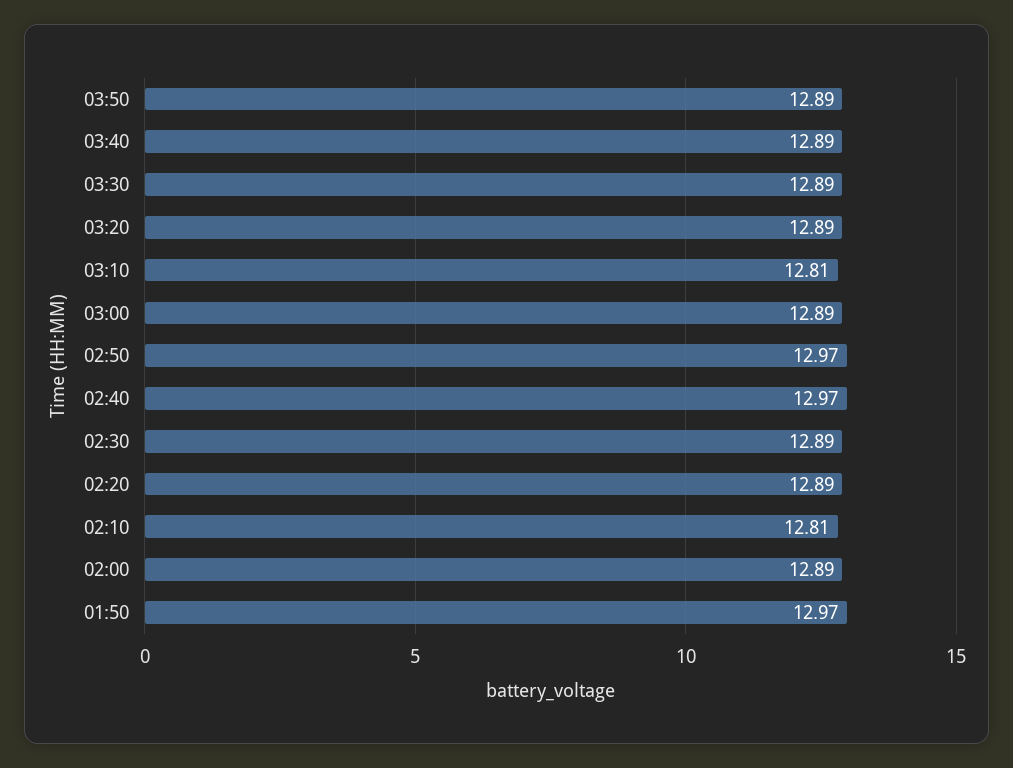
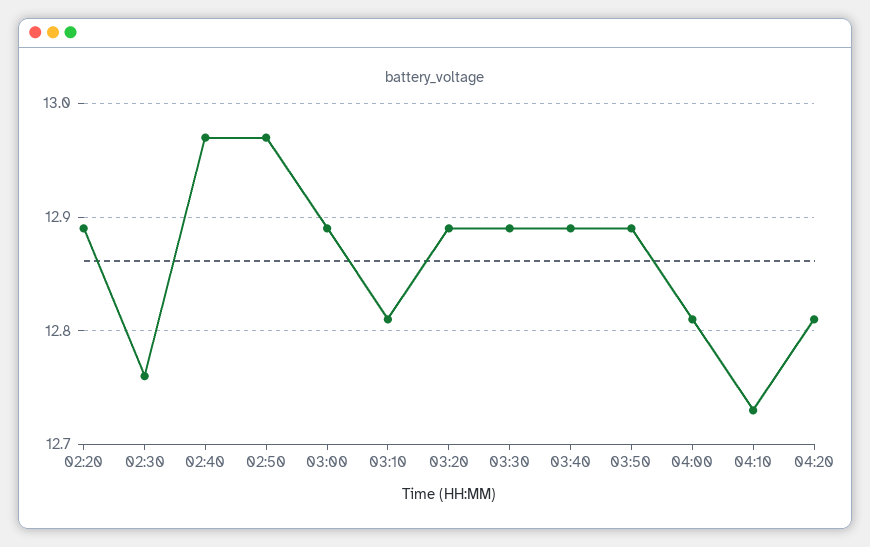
02:30: 12.89 -> 12.76
02:10: 12.81 -> none
02:00: 12.89 -> none
01:50: 12.97 -> none
04:00: none -> 12.81
04:10: none -> 12.73
04:20: none -> 12.81

